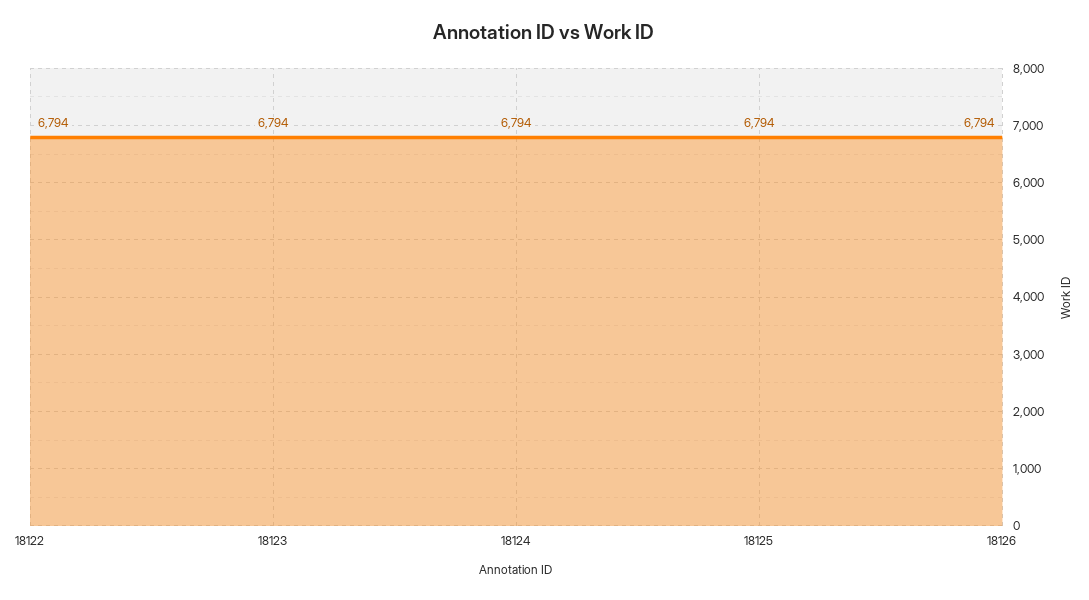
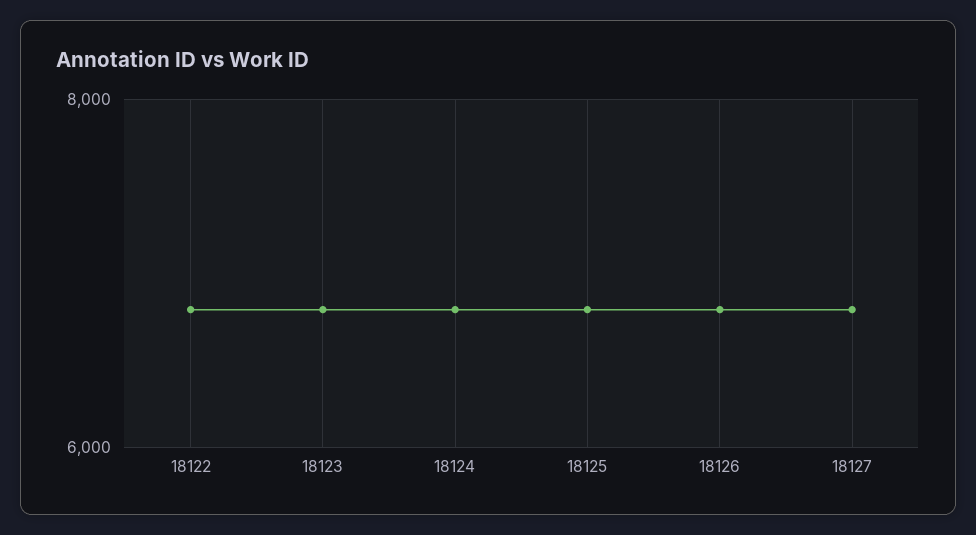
18127: none -> 6800

